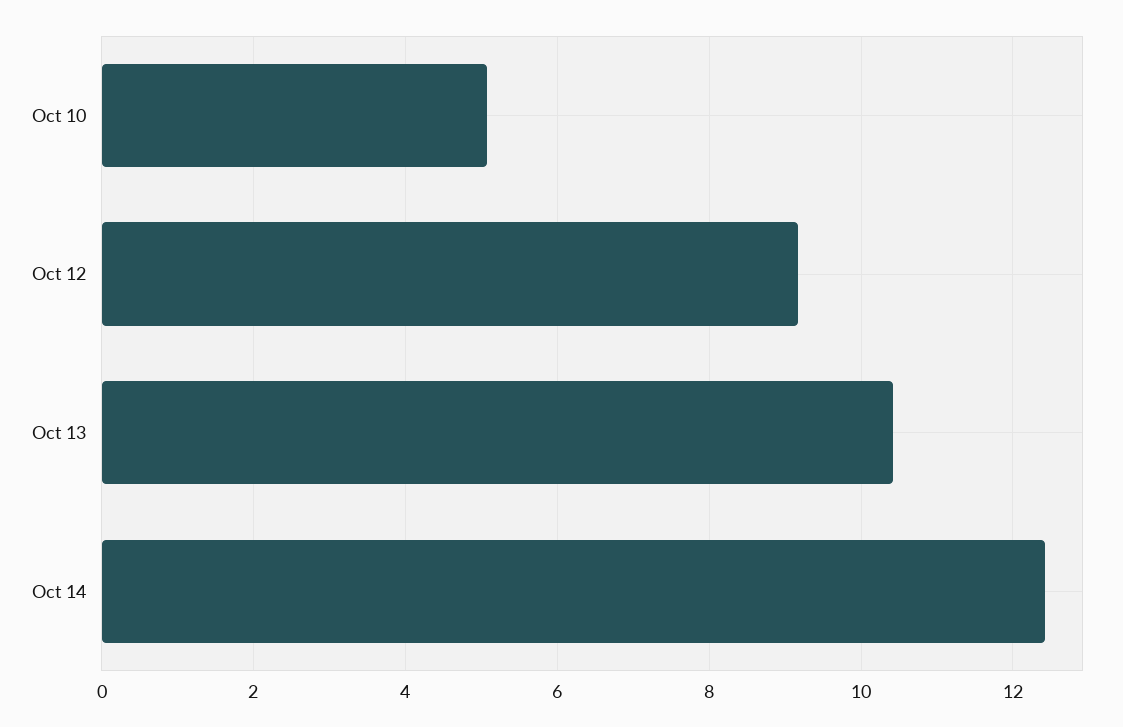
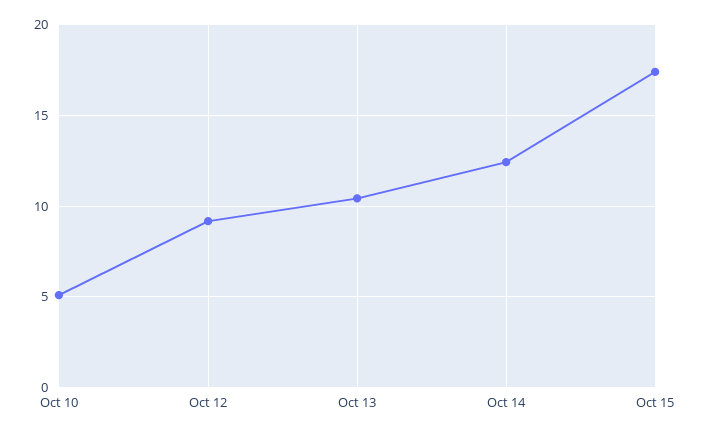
Oct 15: none -> 17.5

